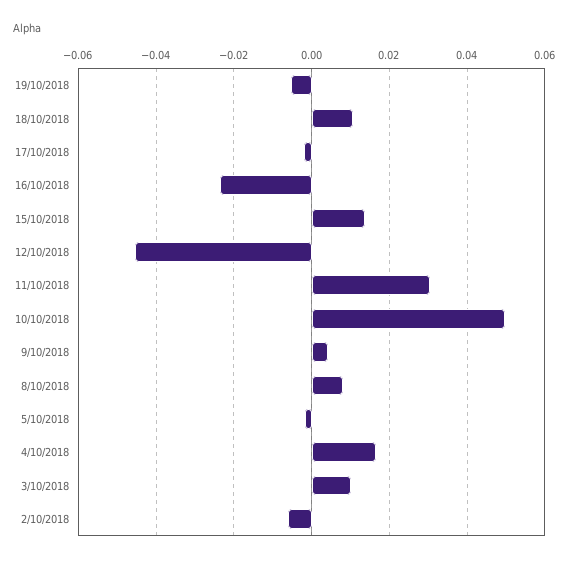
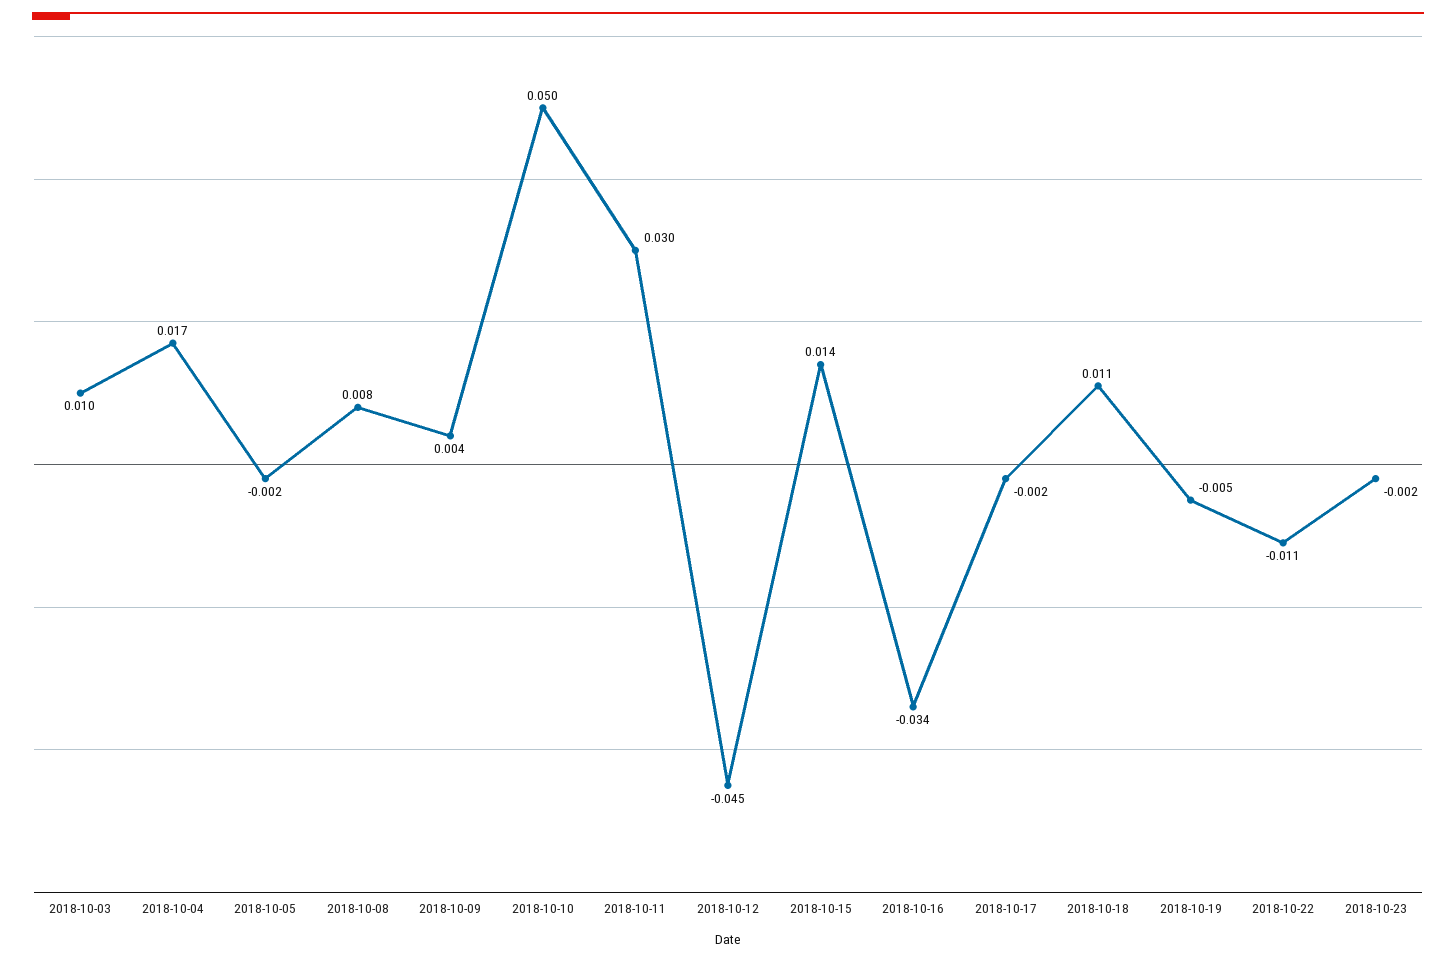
16/10/2018: -0.024 -> -0.034
2/10/2018: -0.006 -> none
2018-10-22: none -> -0.011
2018-10-23: none -> -0.002

